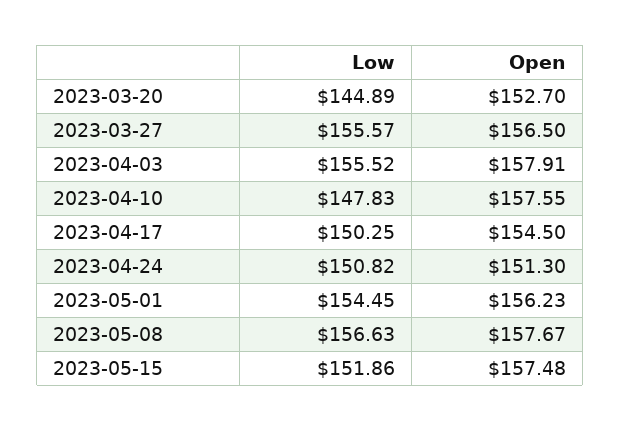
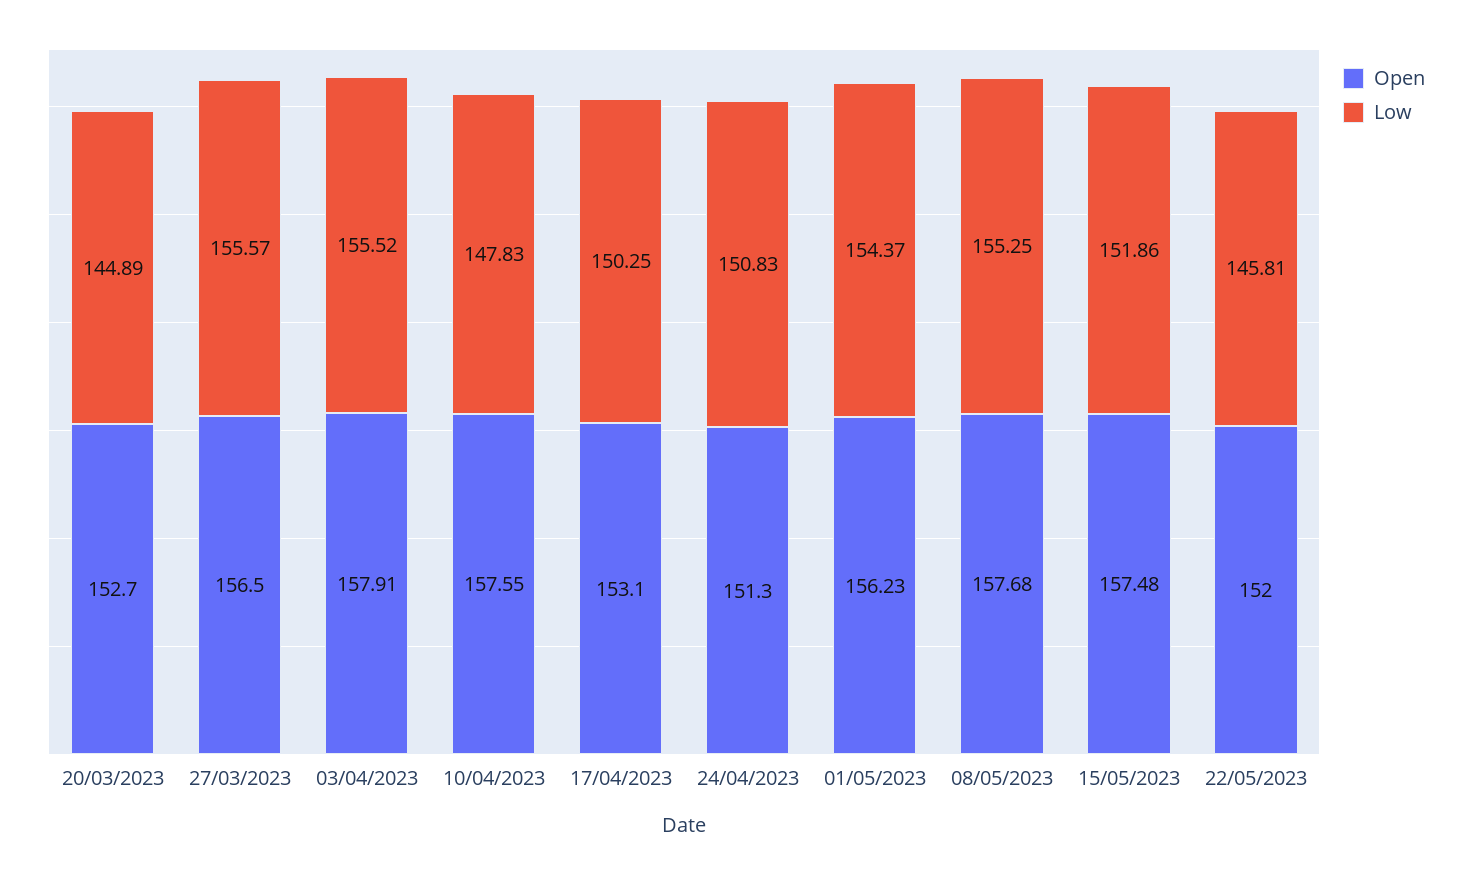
Open, 2023-04-17: 154.5 -> 153.1
Low, 2023-04-24: 150.82 -> 150.83
Low, 2023-05-01: 154.45 -> 154.37
Low, 2023-05-08: 156.63 -> 155.25
Open, 2023-05-08: 157.67 -> 157.68
Open, 22/05/2023: none -> 152
Low, 22/05/2023: none -> 145.81

